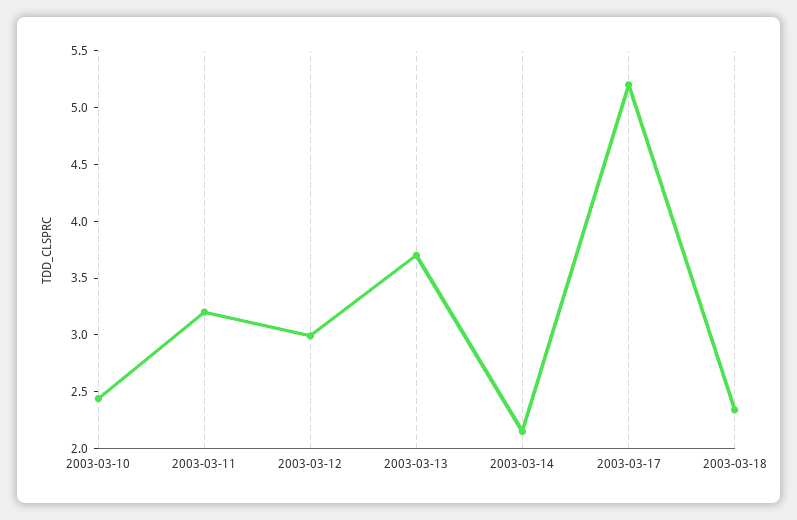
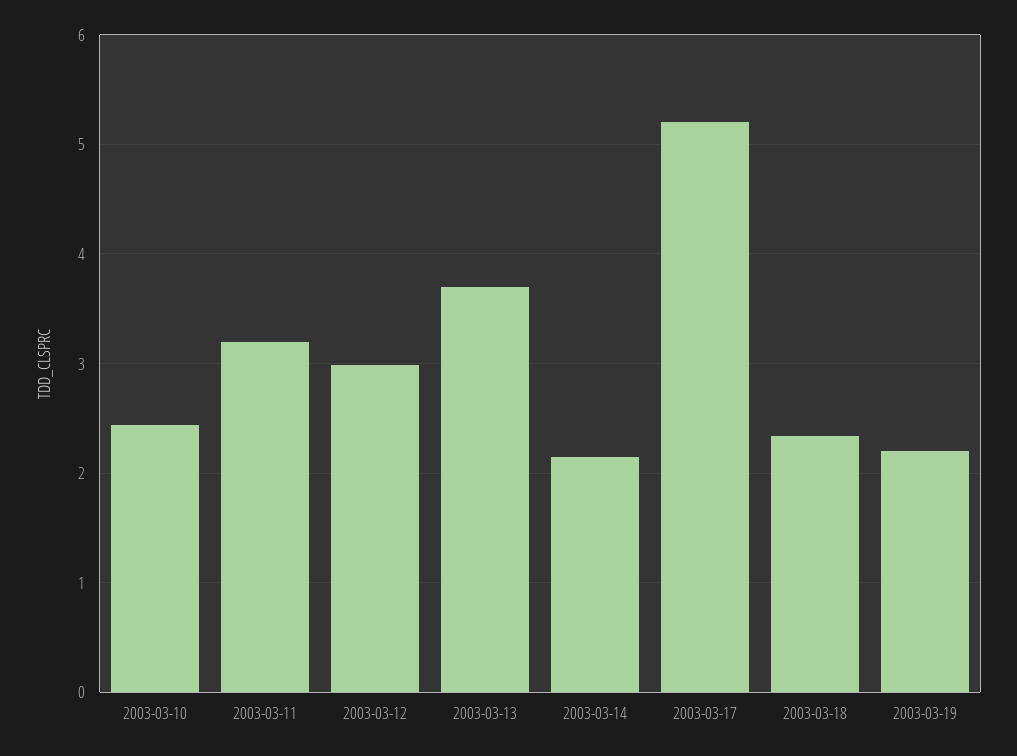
2003-03-19: none -> 2.2

